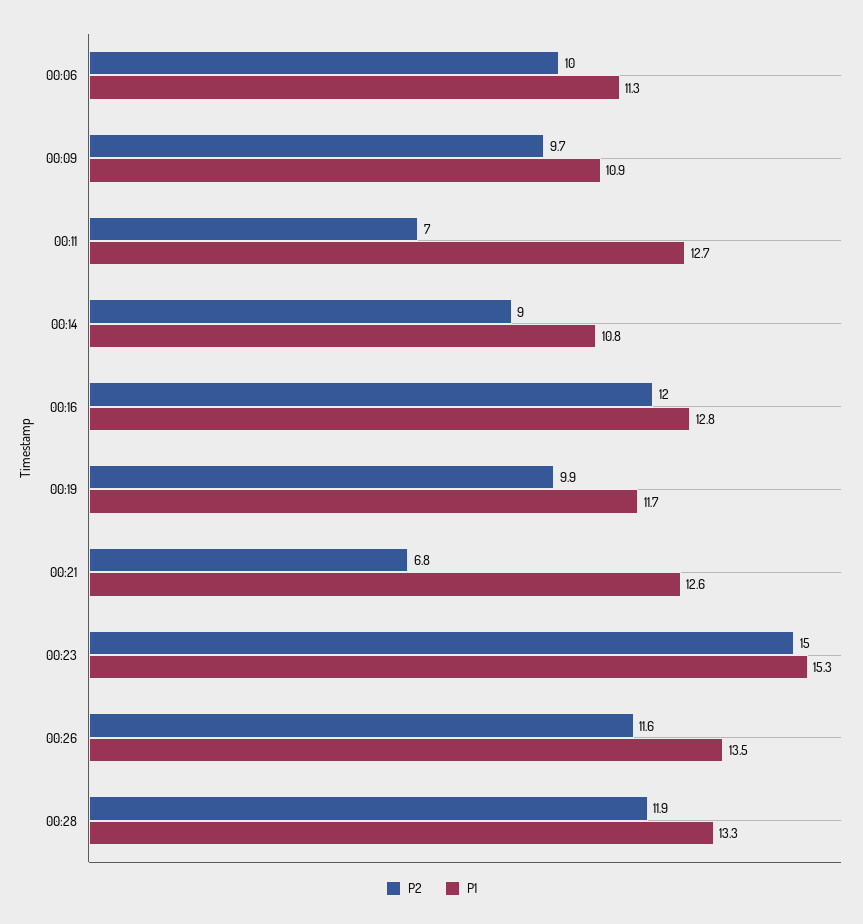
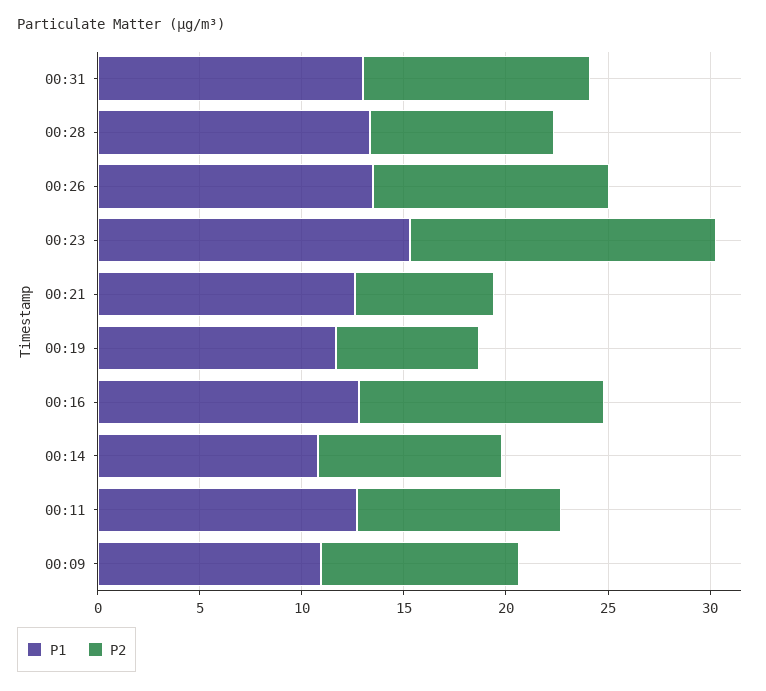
P2, 00:06: 10 -> none
P1, 00:06: 11.3 -> none
P2, 00:11: 7 -> 10
P2, 00:19: 9.9 -> 7
P2, 00:28: 11.9 -> 9
P1, 00:31: none -> 13
P2, 00:31: none -> 11

